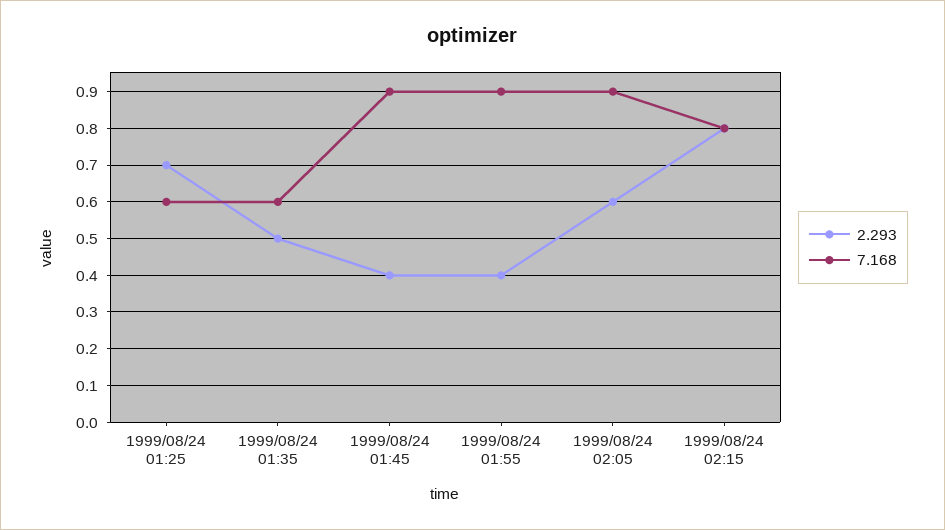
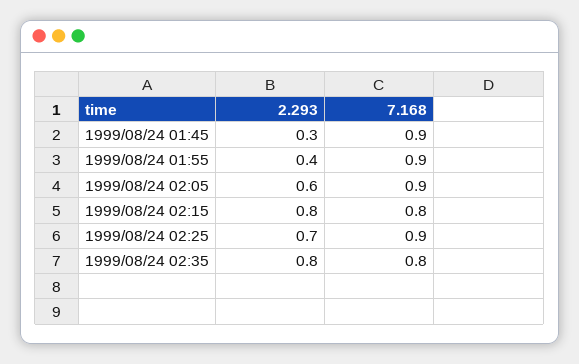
2.293, 1999/08/24 01:25: 0.7 -> none
7.168, 1999/08/24 01:25: 0.6 -> none
2.293, 1999/08/24 01:35: 0.5 -> none
7.168, 1999/08/24 01:35: 0.6 -> none
2.293, 1999/08/24 01:45: 0.4 -> 0.3
2.293, 1999/08/24 02:25: none -> 0.7
7.168, 1999/08/24 02:25: none -> 0.9
2.293, 1999/08/24 02:35: none -> 0.8
7.168, 1999/08/24 02:35: none -> 0.8

